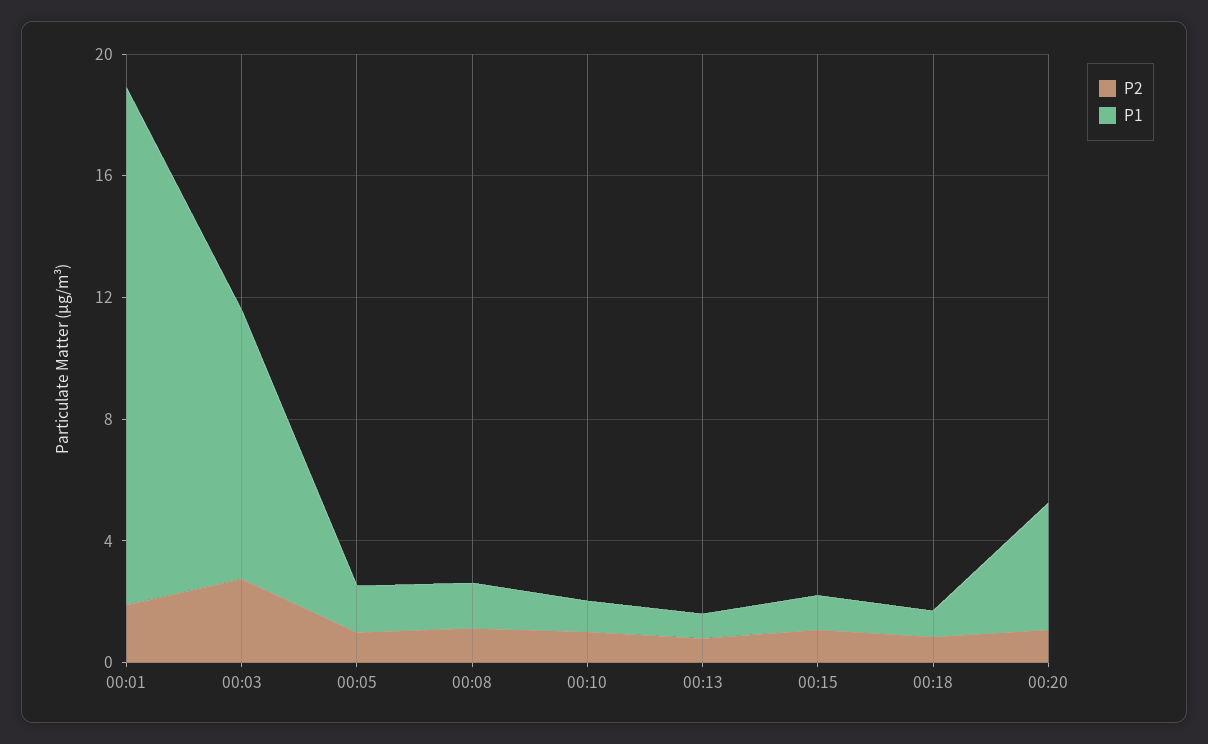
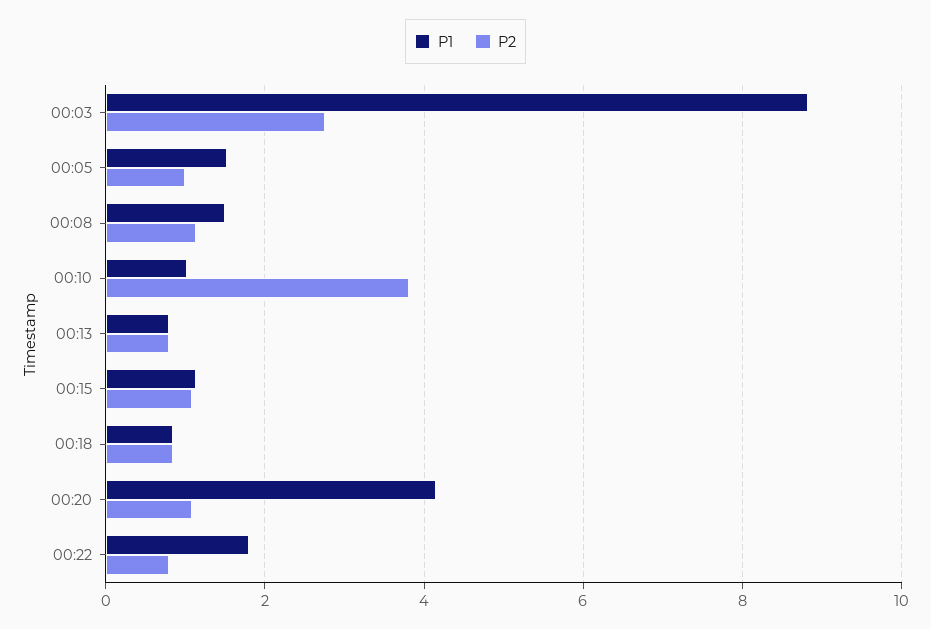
P2, 00:01: 2 -> none
P1, 00:01: 17 -> none
P2, 00:10: 1 -> 3.8
P1, 00:22: none -> 1.8
P2, 00:22: none -> 0.8

